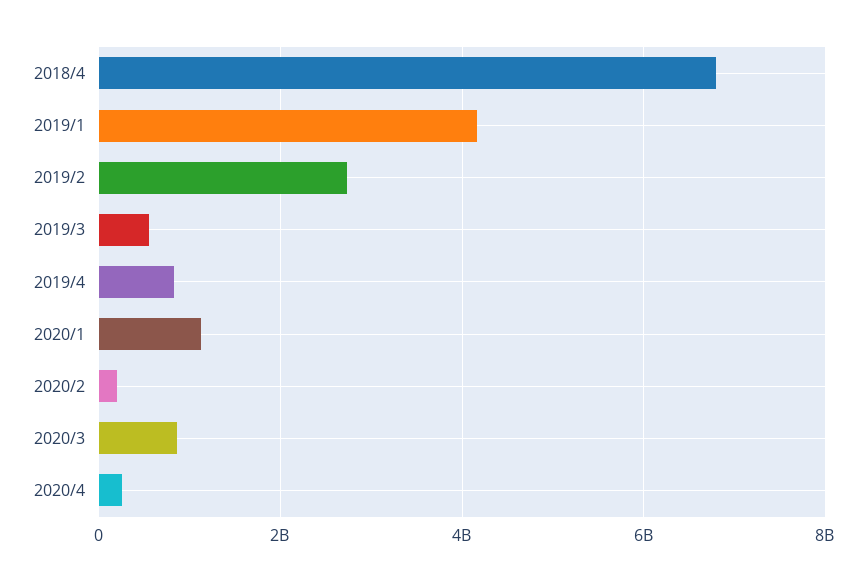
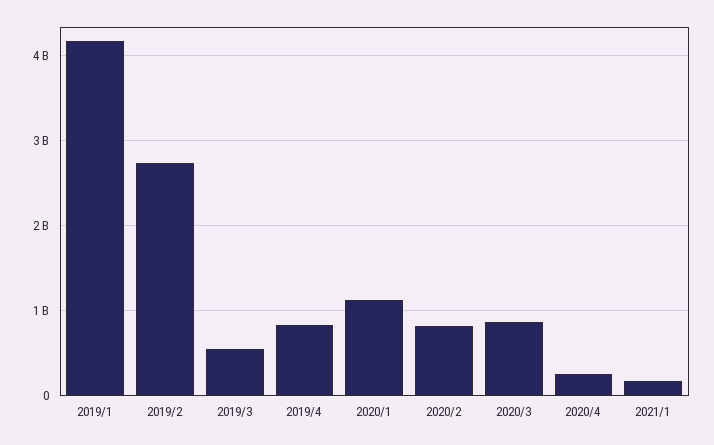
2018/4: 6800000000 -> none
2020/2: 200000000 -> 800000000
2021/1: none -> 200000000

